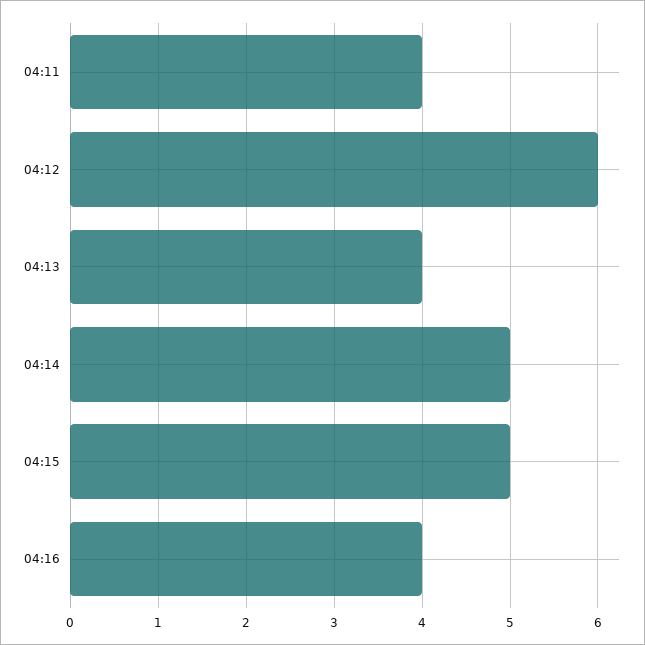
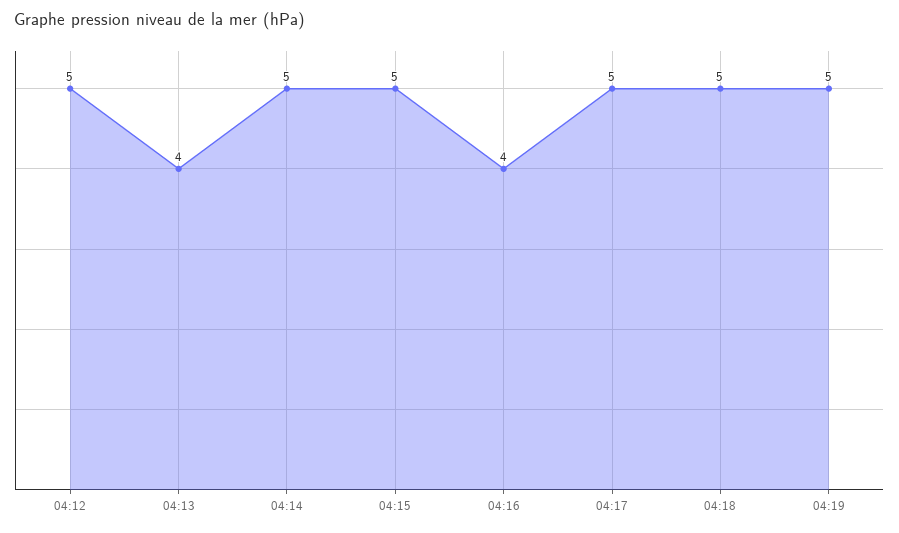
04:11: 4 -> none
04:12: 6 -> 5
04:17: none -> 5
04:18: none -> 5
04:19: none -> 5

